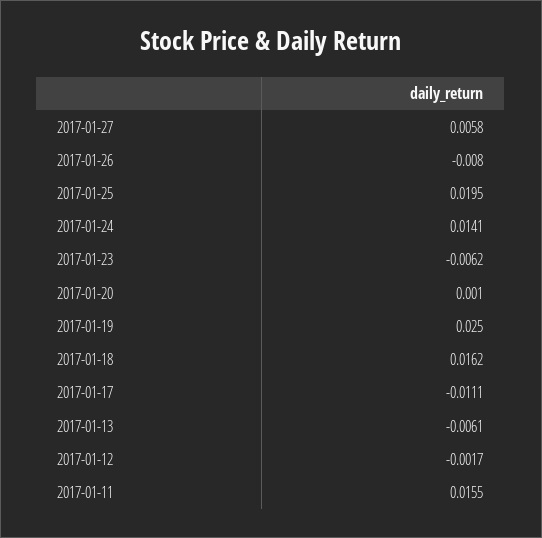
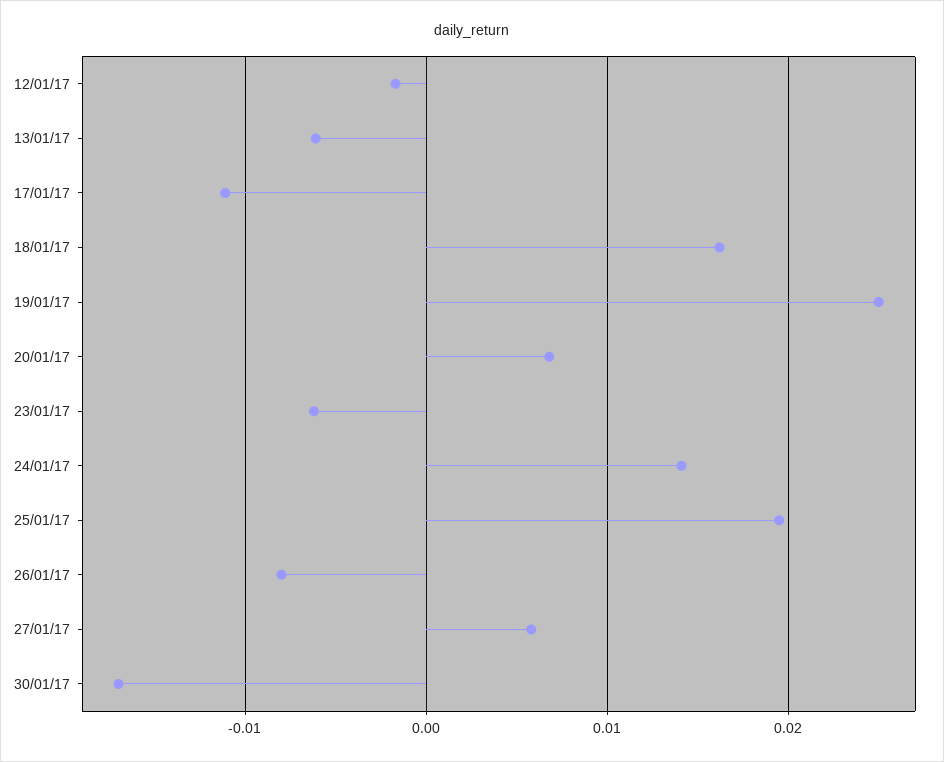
2017-01-20: 0.001 -> 0.007
2017-01-11: 0.0155 -> none
30/01/17: none -> -0.017

